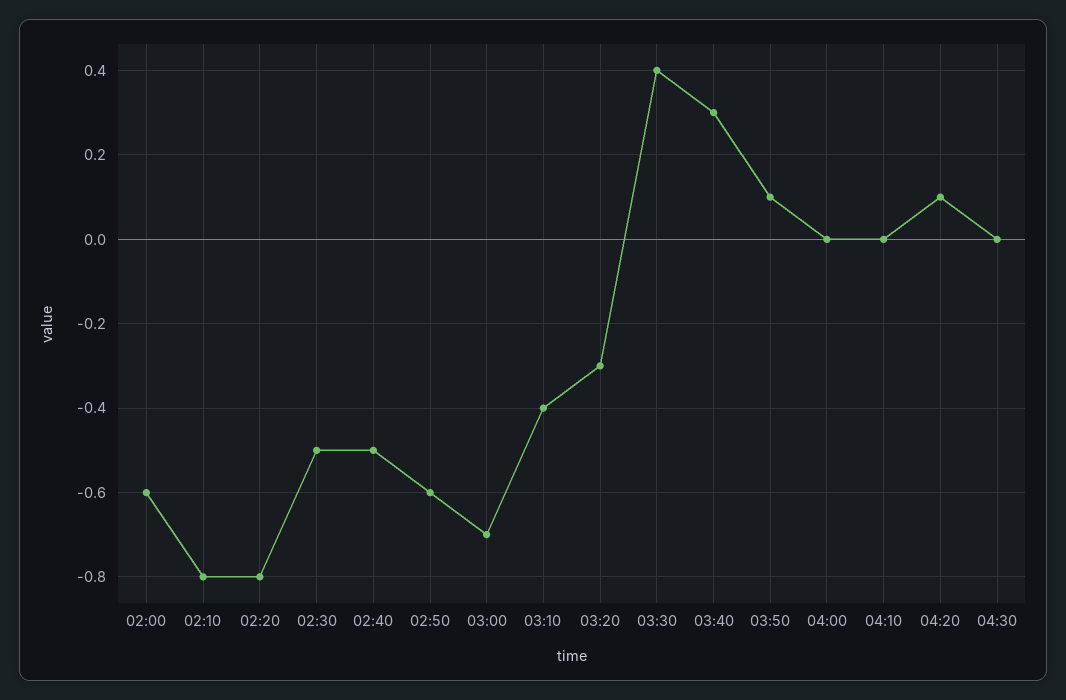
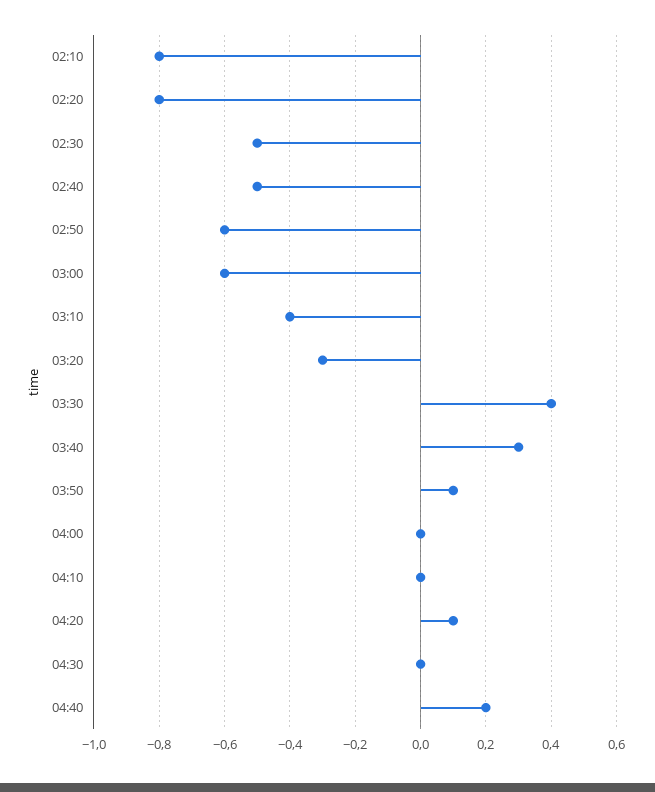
02:00: -0.6 -> none
03:00: -0.7 -> -0.6
04:40: none -> 0.2

